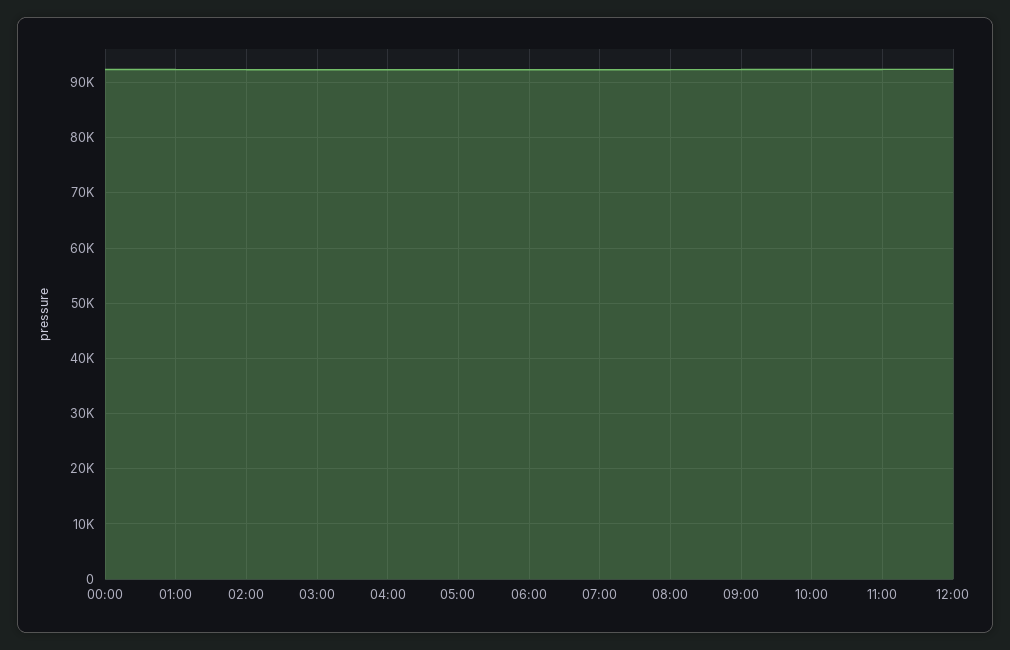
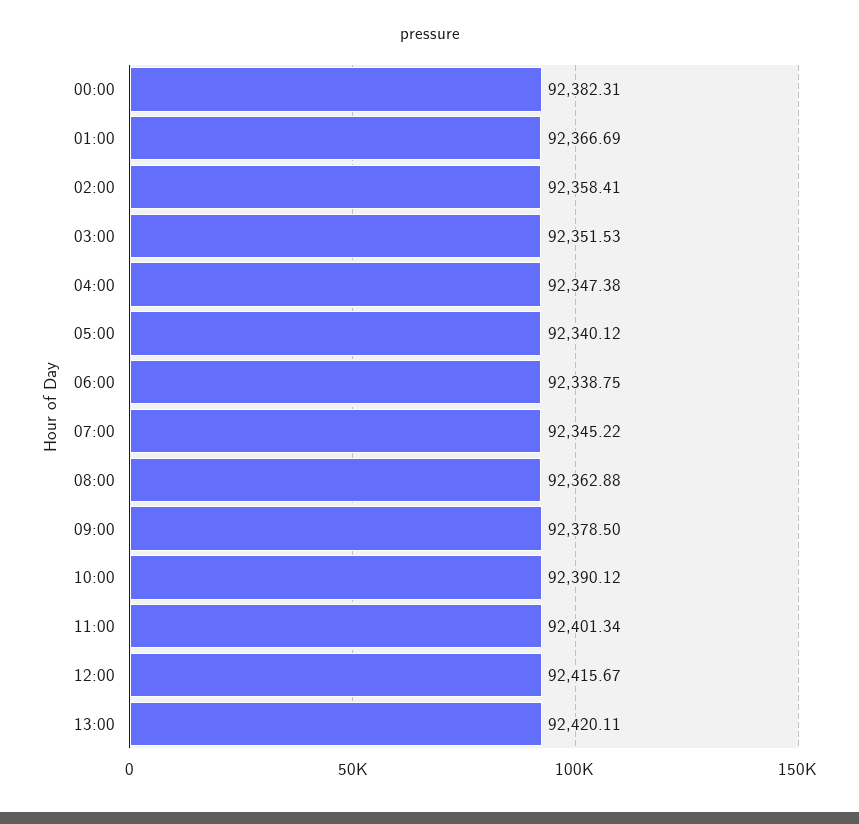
13:00: none -> 92420.11

